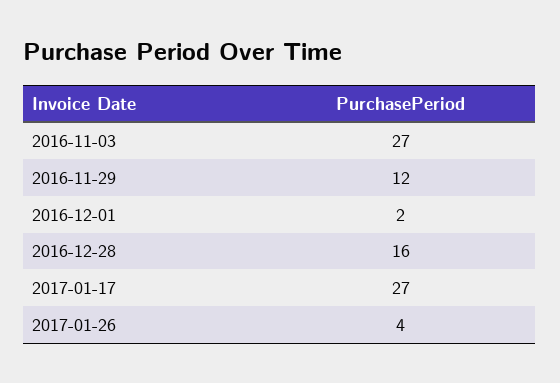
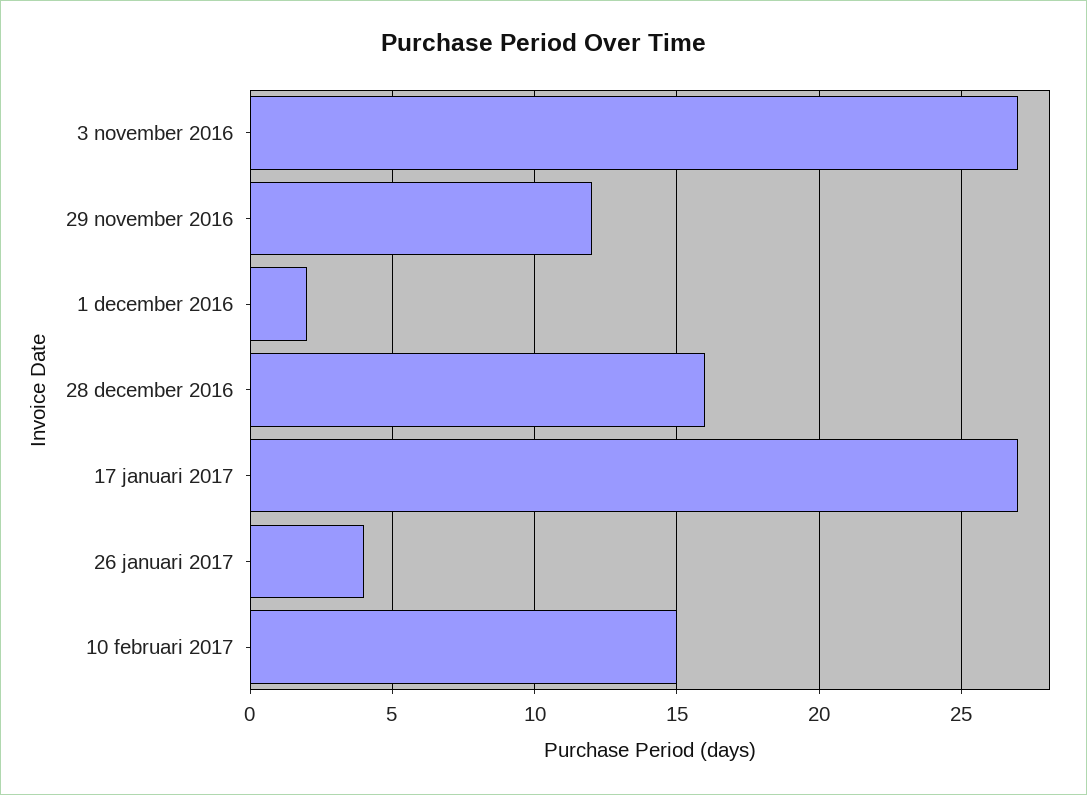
10 februari 2017: none -> 15

